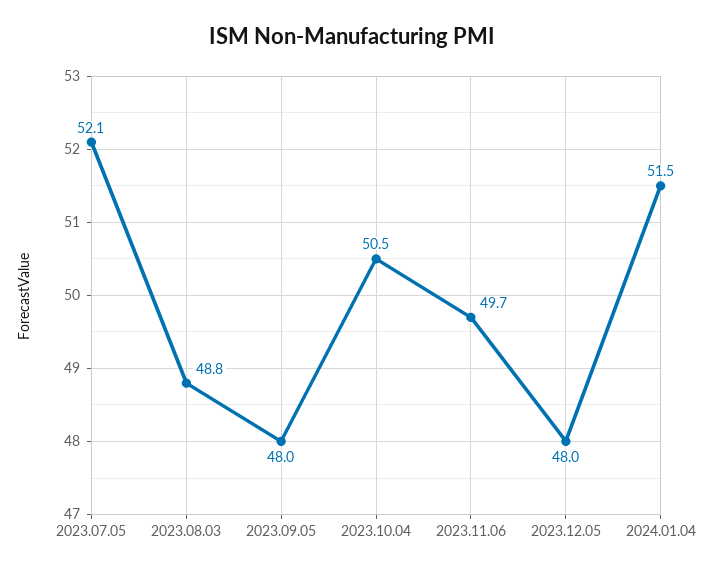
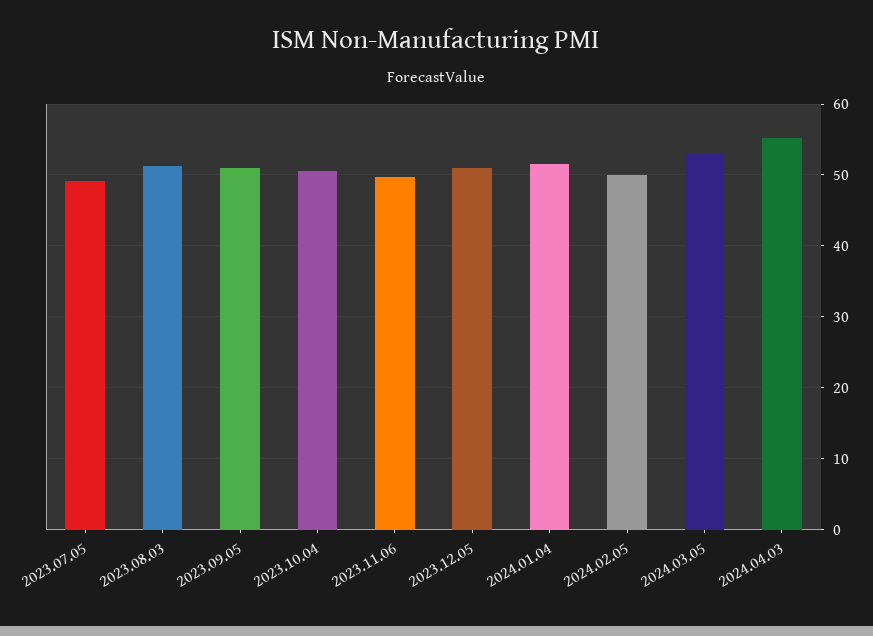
2023.07.05: 52.1 -> 49
2023.08.03: 48.8 -> 51
2023.09.05: 48 -> 51
2023.12.05: 48 -> 51
2024.02.05: none -> 50
2024.03.05: none -> 53
2024.04.03: none -> 55

